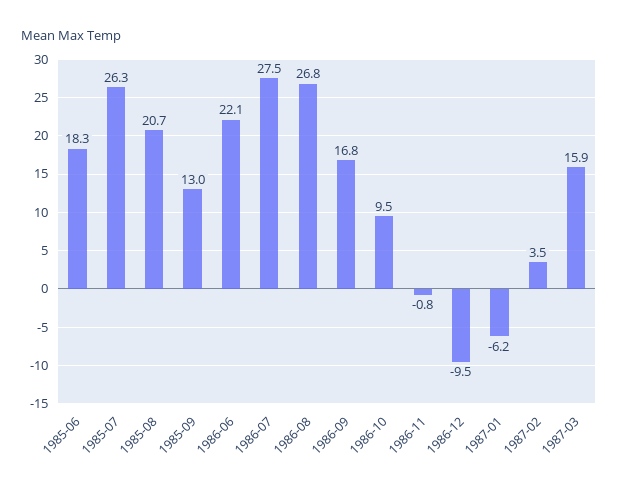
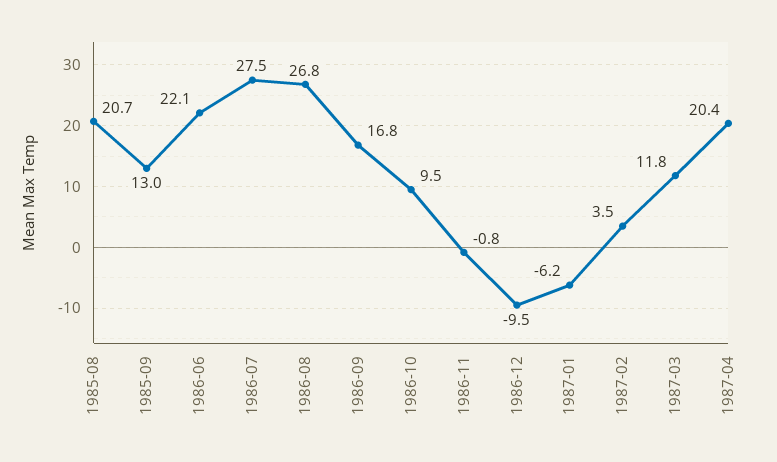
1985-06: 18.3 -> none
1985-07: 26.3 -> none
1987-03: 15.9 -> 11.8
1987-04: none -> 20.4

